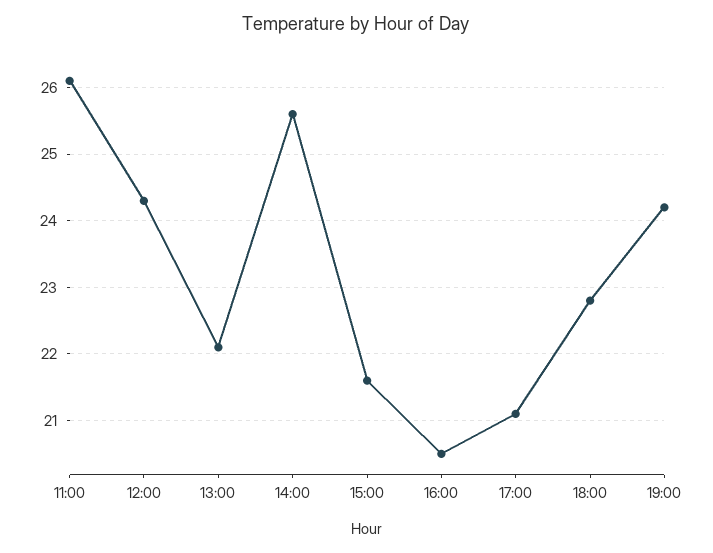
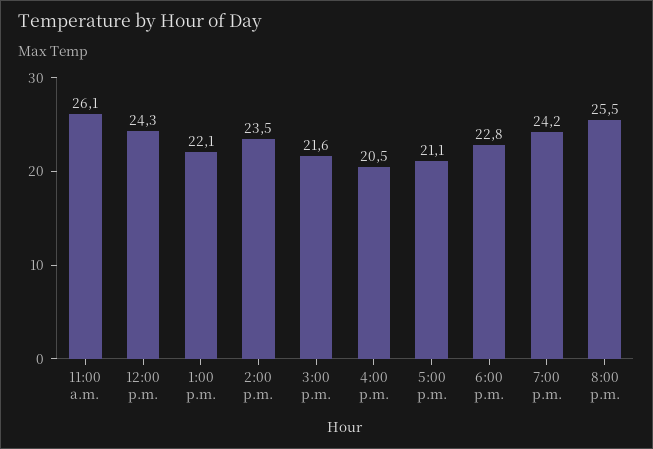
14:00: 25.6 -> 23.5
8:00 p.m.: none -> 25.5

